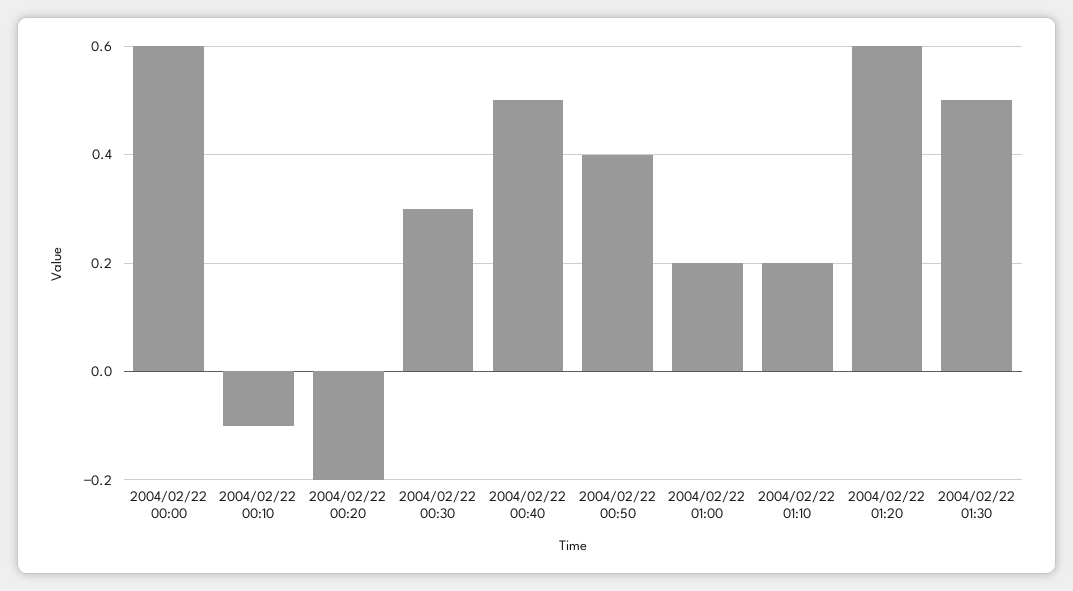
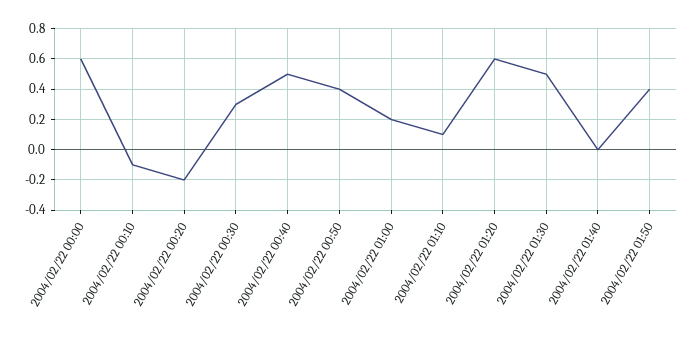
2004/02/22 01:10: 0.2 -> 0.1
2004/02/22 01:40: none -> 0
2004/02/22 01:50: none -> 0.4

